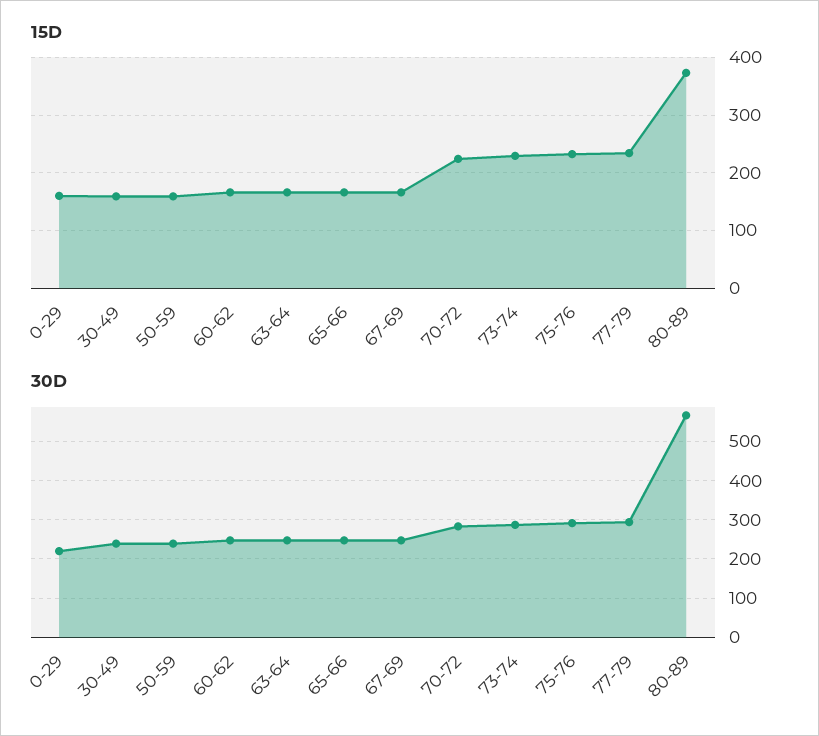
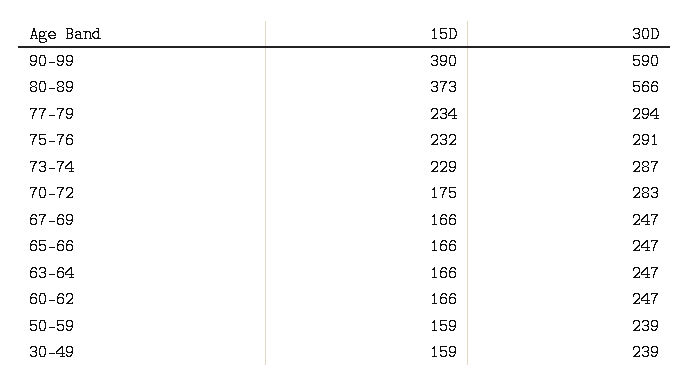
15D, 0-29: 160 -> none
15D, 70-72: 220 -> 175
30D, 0-29: 220 -> none
15D, 90-99: none -> 390
30D, 90-99: none -> 590

